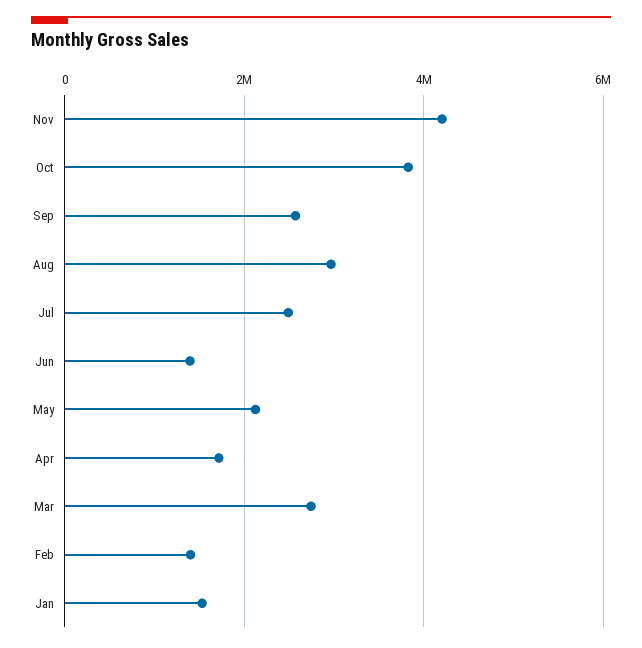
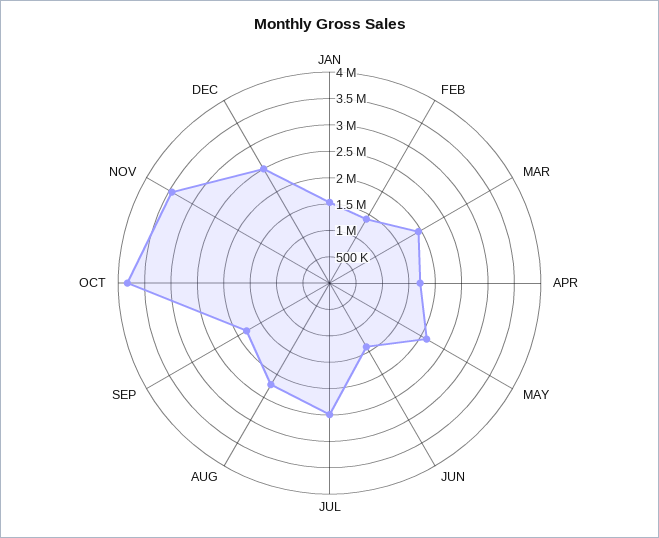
Nov: 4200000 -> 3500000
Sep: 2600000 -> 1750000
Aug: 3000000 -> 2250000
Mar: 2800000 -> 2000000
DEC: none -> 2500000

